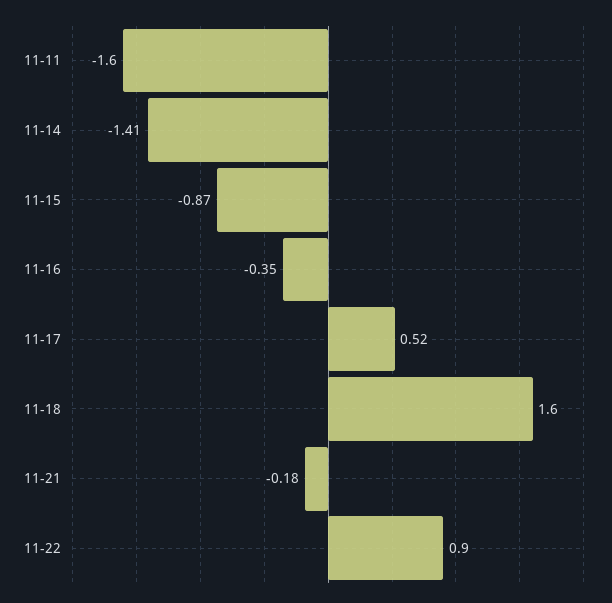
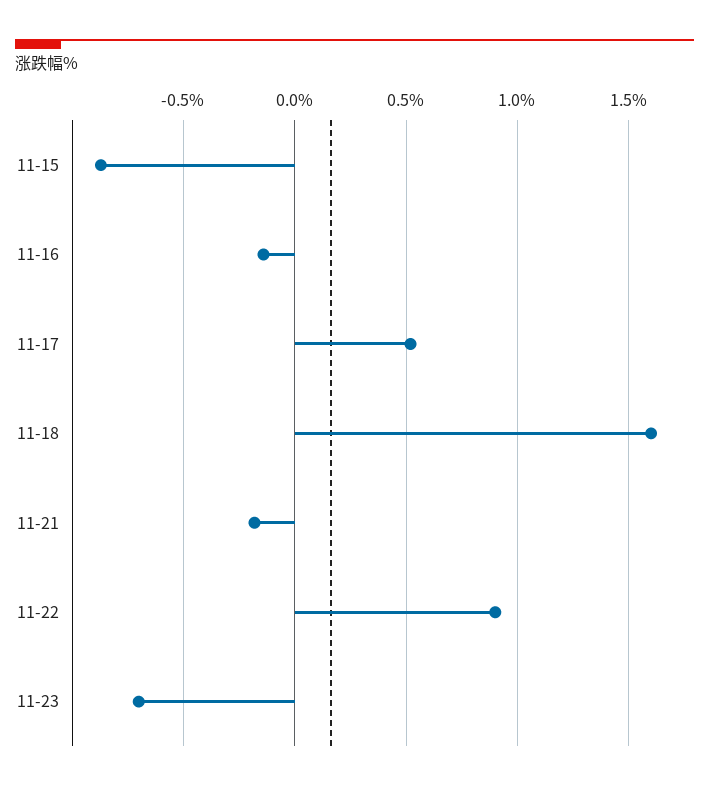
11-11: -1.6 -> none
11-14: -1.41 -> none
11-16: -0.35 -> -0.15
11-23: none -> -0.7

